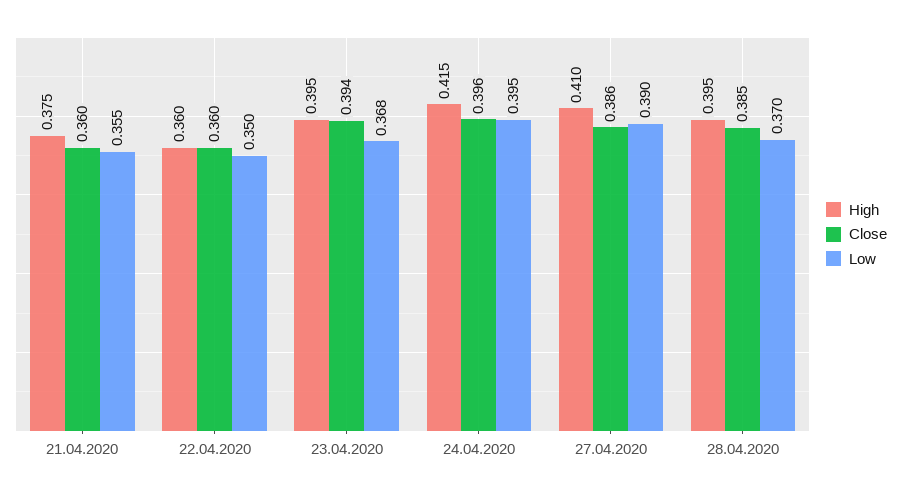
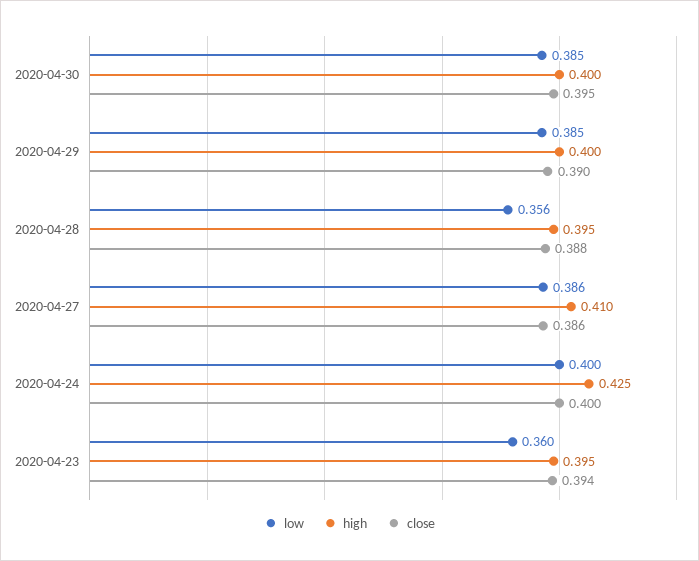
High, 21.04.2020: 0.375 -> none
Close, 21.04.2020: 0.36 -> none
Low, 21.04.2020: 0.355 -> none
High, 22.04.2020: 0.36 -> none
Close, 22.04.2020: 0.36 -> none
Low, 22.04.2020: 0.35 -> none
Low, 23.04.2020: 0.368 -> 0.36
High, 24.04.2020: 0.415 -> 0.425
Close, 24.04.2020: 0.396 -> 0.4
Low, 24.04.2020: 0.395 -> 0.4
Low, 27.04.2020: 0.39 -> 0.386
Close, 28.04.2020: 0.385 -> 0.388
Low, 28.04.2020: 0.37 -> 0.356
Low, 2020-04-30: none -> 0.385
High, 2020-04-30: none -> 0.4
Close, 2020-04-30: none -> 0.395
Low, 2020-04-29: none -> 0.385
High, 2020-04-29: none -> 0.4
Close, 2020-04-29: none -> 0.39

